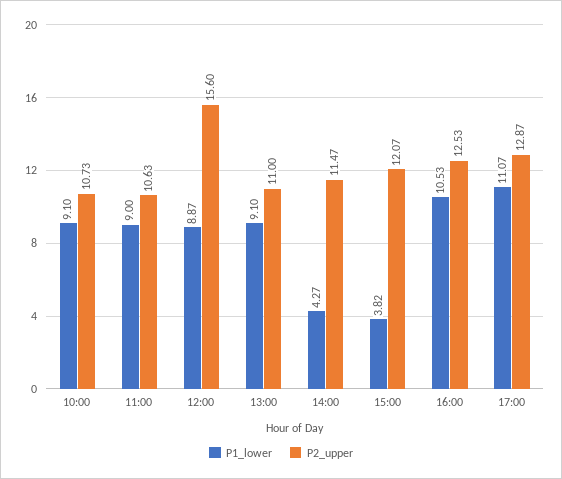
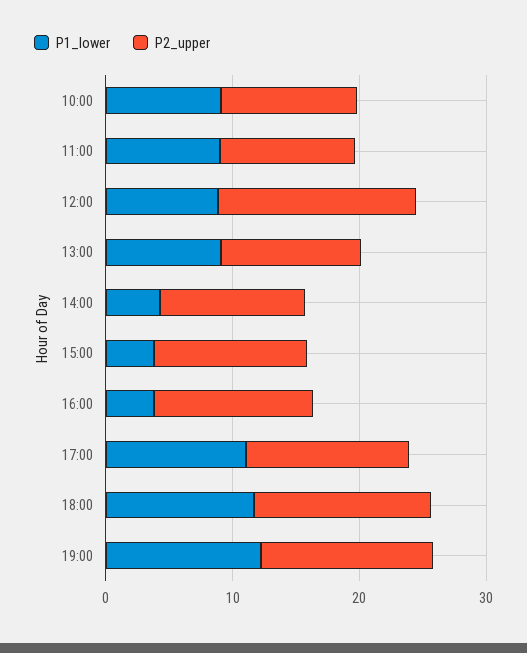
P1_lower, 16:00: 10.53 -> 4
P1_lower, 18:00: none -> 12
P2_upper, 18:00: none -> 14
P1_lower, 19:00: none -> 12
P2_upper, 19:00: none -> 14

